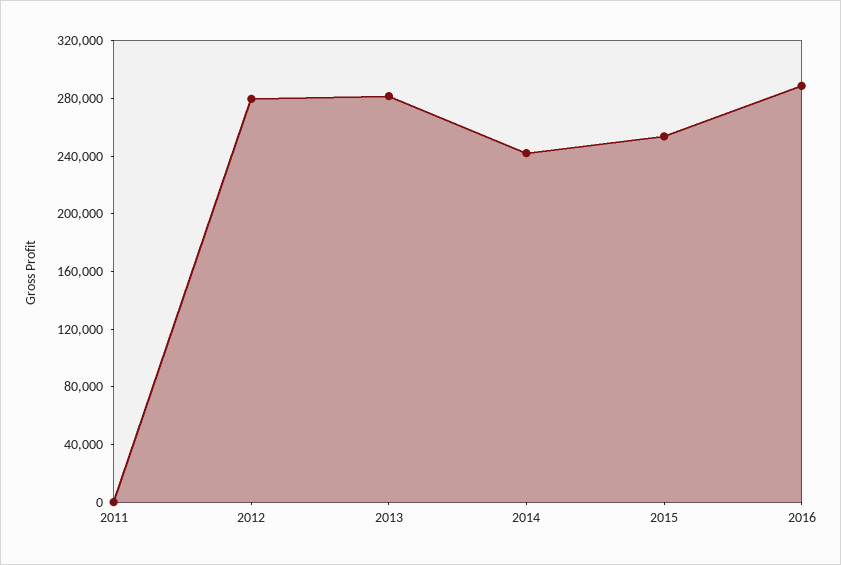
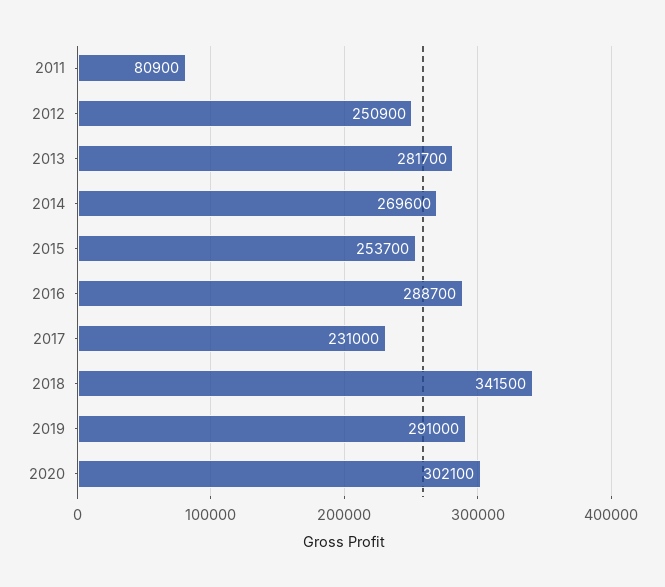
2011: 0 -> 80900
2012: 280000 -> 250900
2014: 240000 -> 269600
2017: none -> 231000
2018: none -> 341500
2019: none -> 291000
2020: none -> 302100

